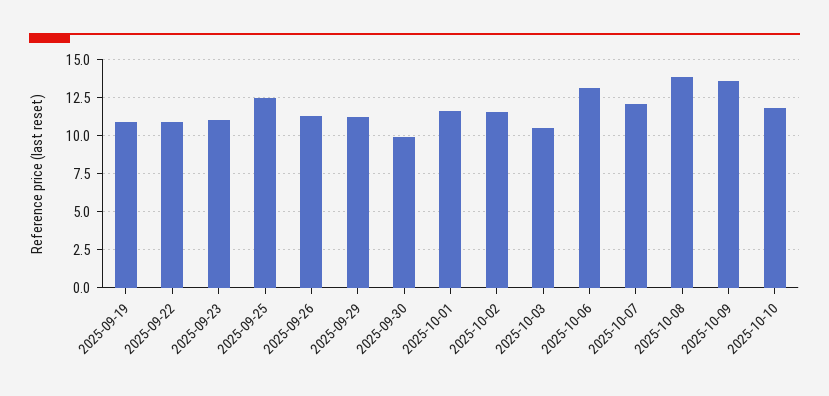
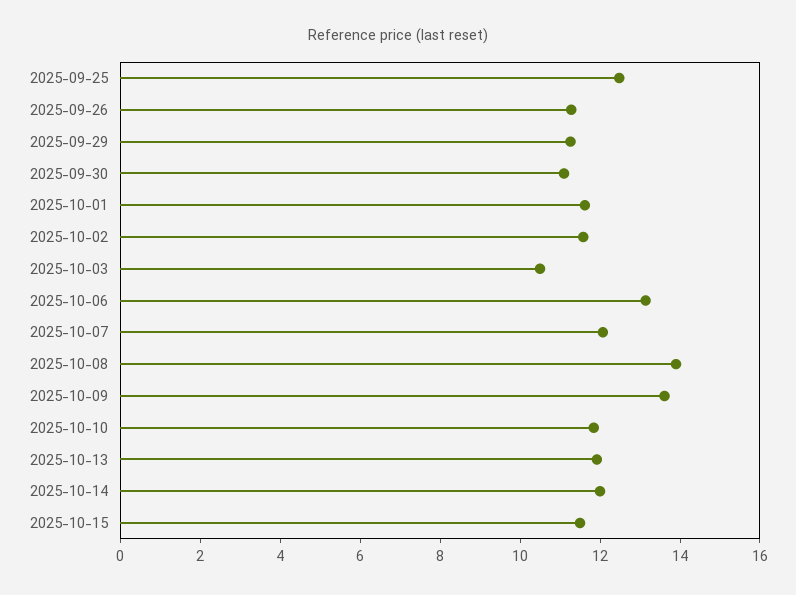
2025-09-19: 11 -> none
2025-09-22: 11 -> none
2025-09-23: 11 -> none
2025-09-30: 10 -> 11
2025-10-13: none -> 12
2025-10-14: none -> 12
2025-10-15: none -> 11.5

